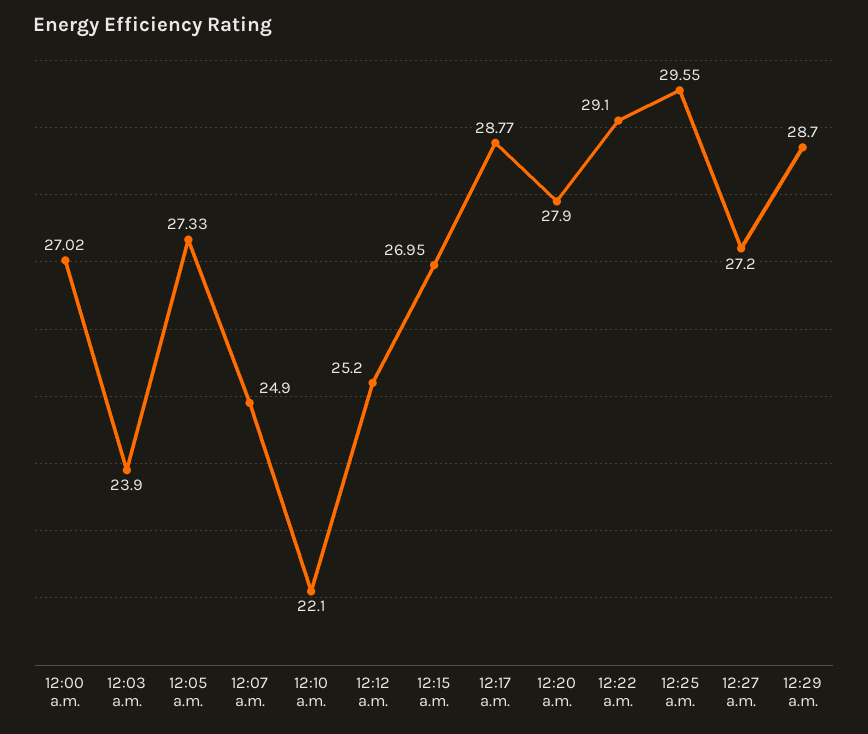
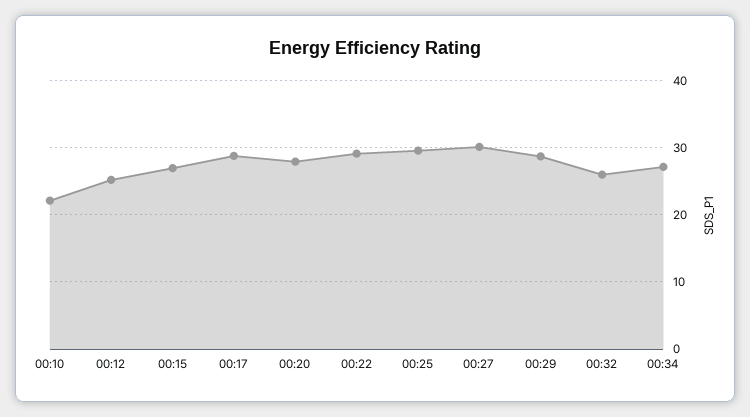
12:00 a.m.: 27.02 -> none
12:03 a.m.: 23.9 -> none
12:05 a.m.: 27.33 -> none
12:07 a.m.: 24.9 -> none
12:27 a.m.: 27.2 -> 30
00:32: none -> 26
00:34: none -> 27

